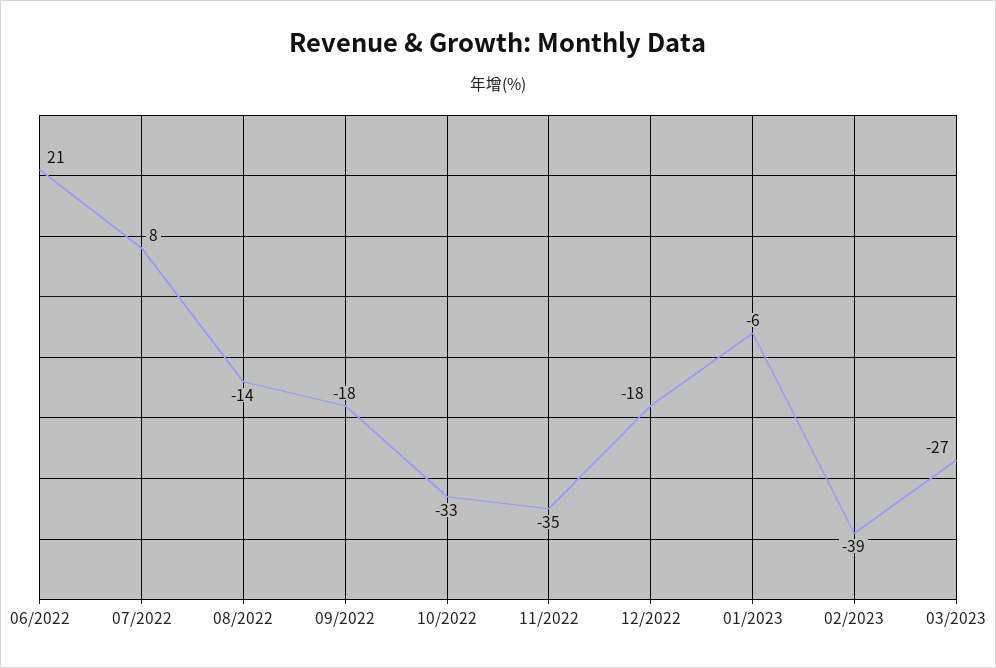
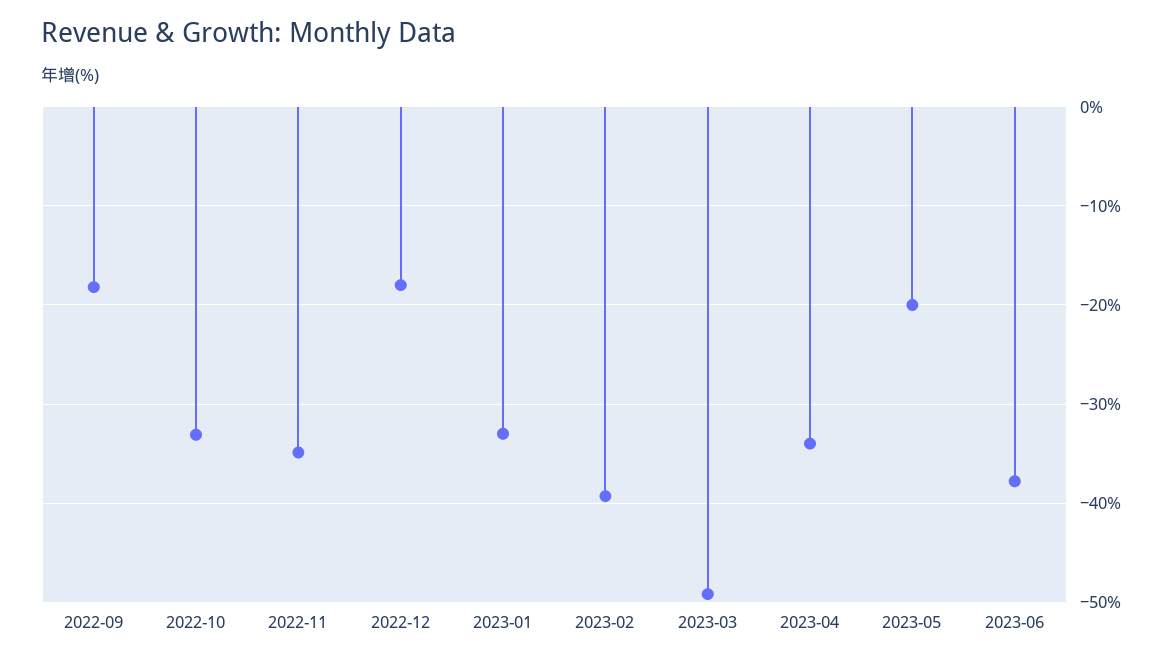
06/2022: 21 -> none
07/2022: 8 -> none
08/2022: -14 -> none
01/2023: -6 -> -33
03/2023: -27 -> -49
2023-04: none -> -34
2023-05: none -> -20
2023-06: none -> -38

